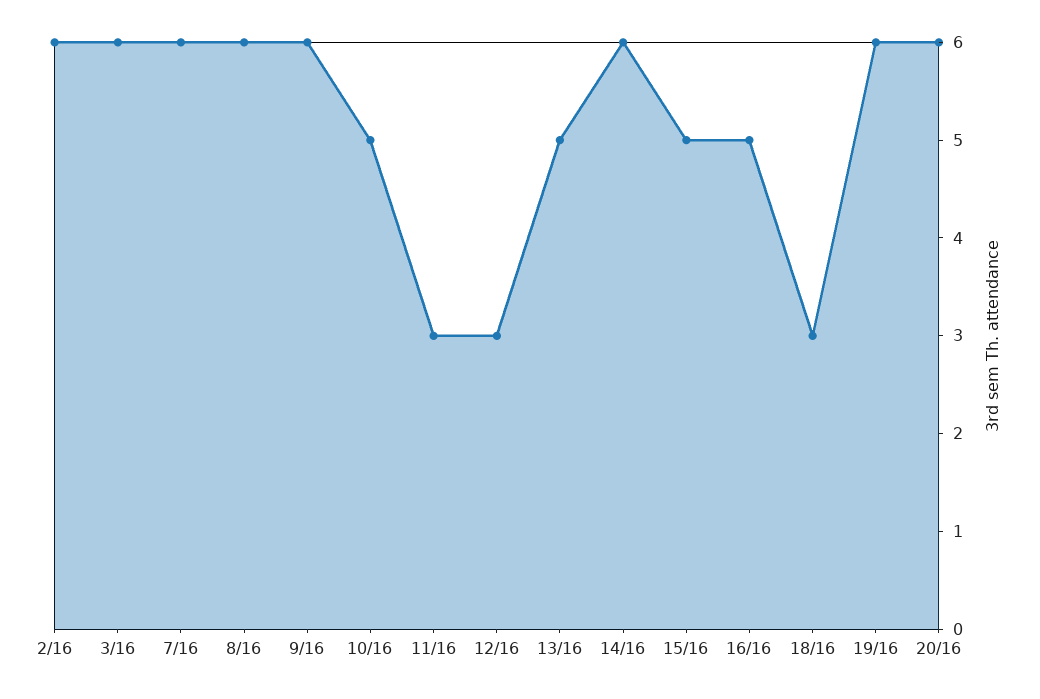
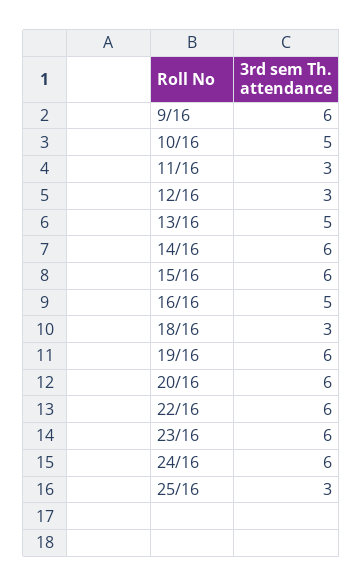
2/16: 6 -> none
3/16: 6 -> none
7/16: 6 -> none
8/16: 6 -> none
15/16: 5 -> 6
22/16: none -> 6
23/16: none -> 6
24/16: none -> 6
25/16: none -> 3

